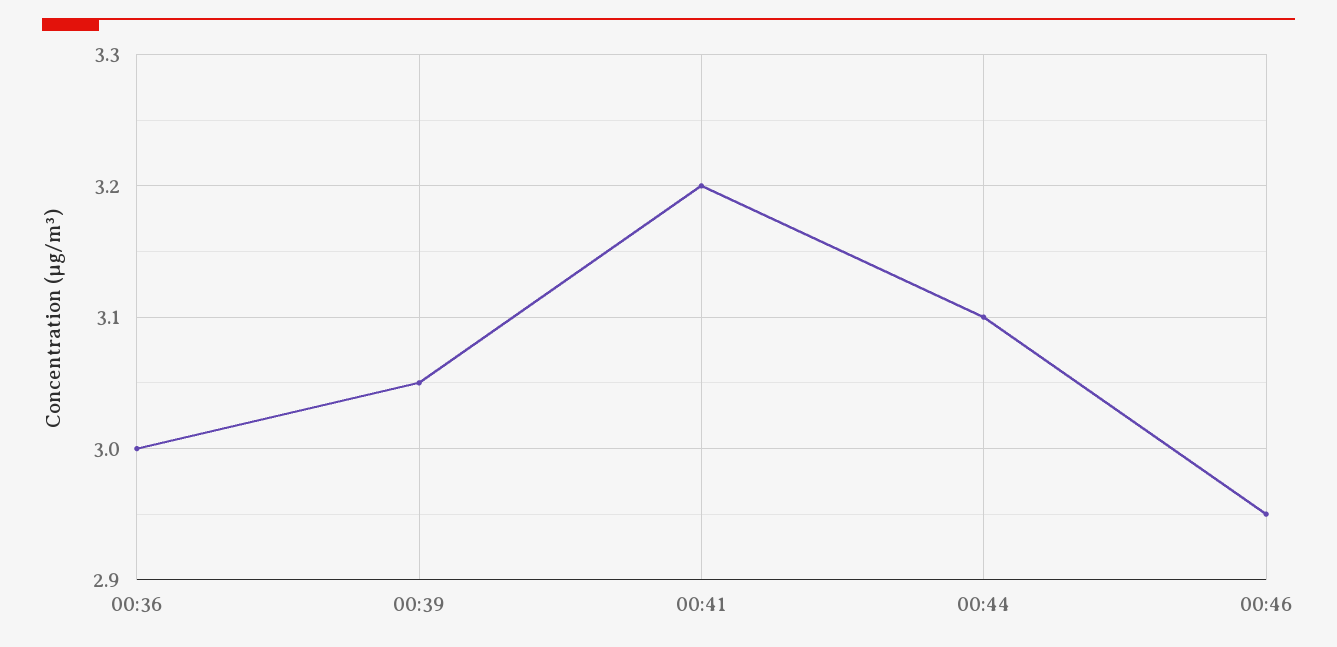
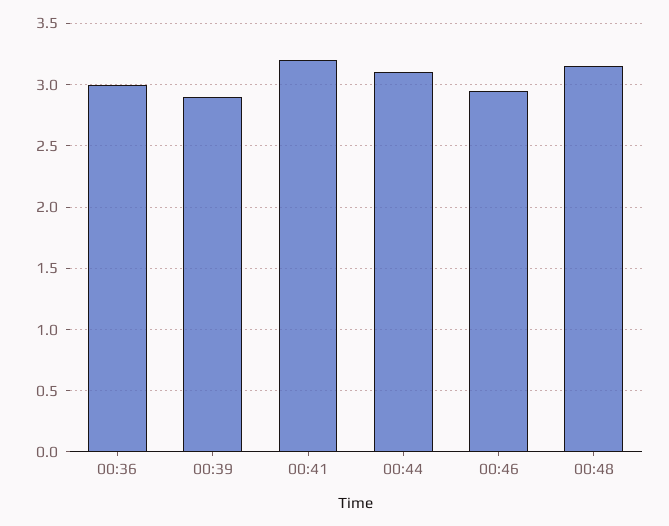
00:39: 3.05 -> 2.9
00:48: none -> 3.15

